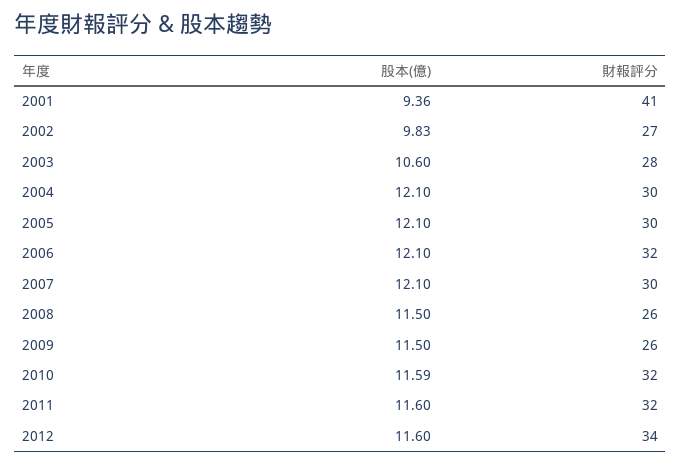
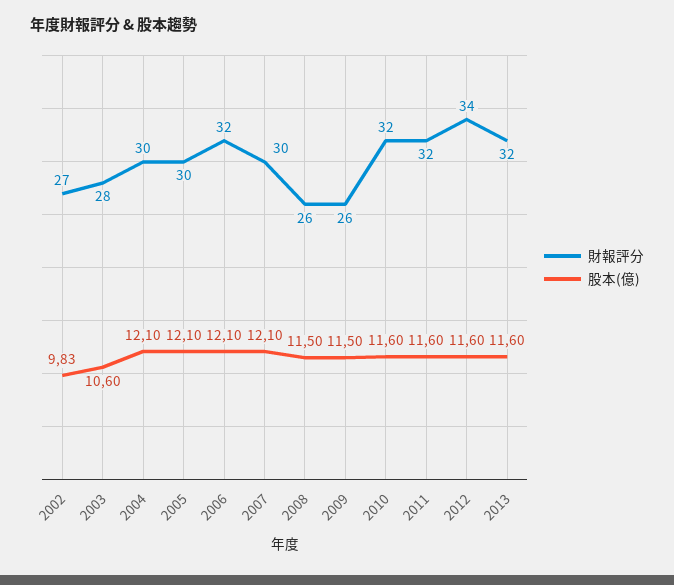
股本(億), 2001: 9.36 -> none
財報評分, 2001: 41 -> none
股本(億), 2010: 11.59 -> 11.6
財報評分, 2013: none -> 32
股本(億), 2013: none -> 11.6

